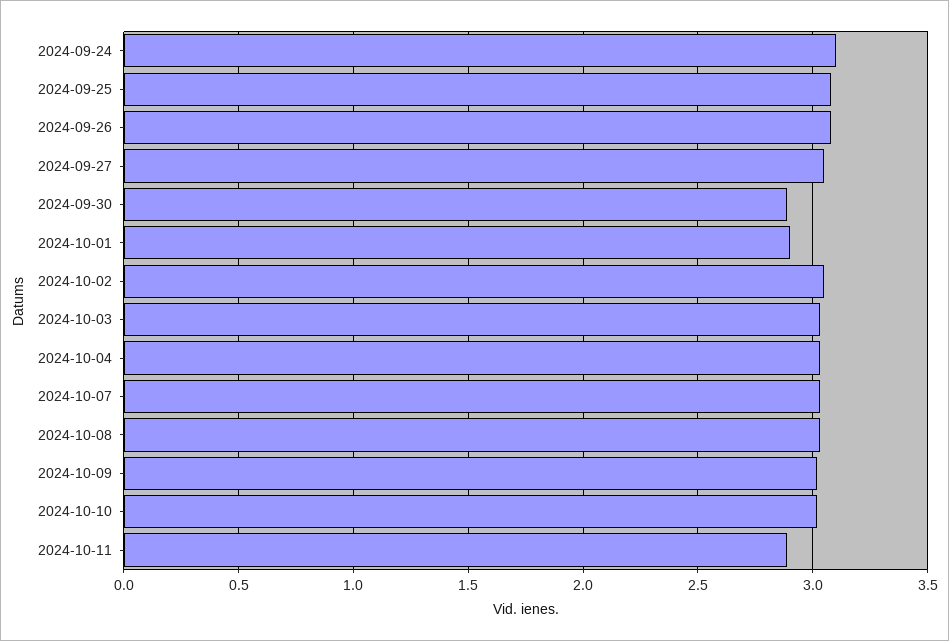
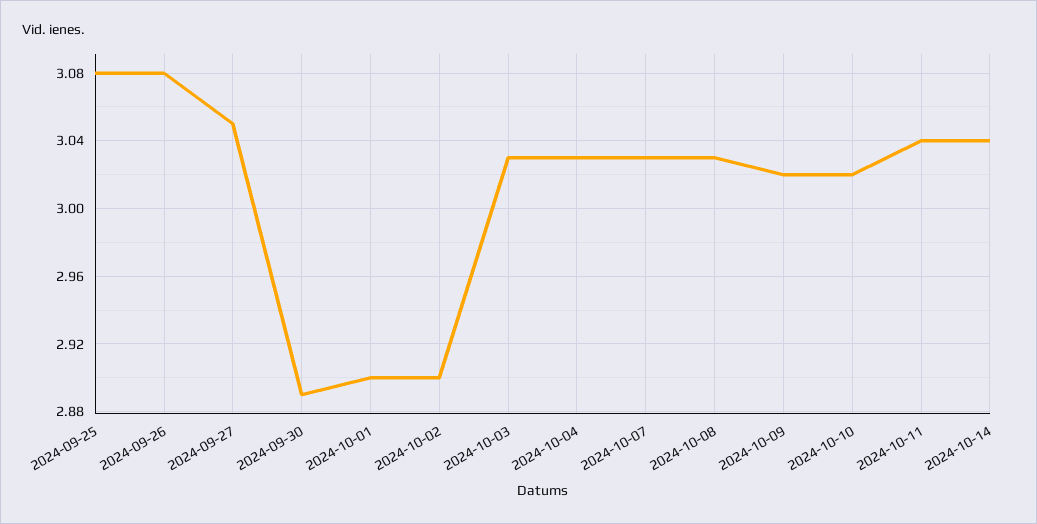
2024-09-24: 3.1 -> none
2024-10-02: 3.05 -> 2.9
2024-10-11: 2.9 -> 3.04
2024-10-14: none -> 3.04

